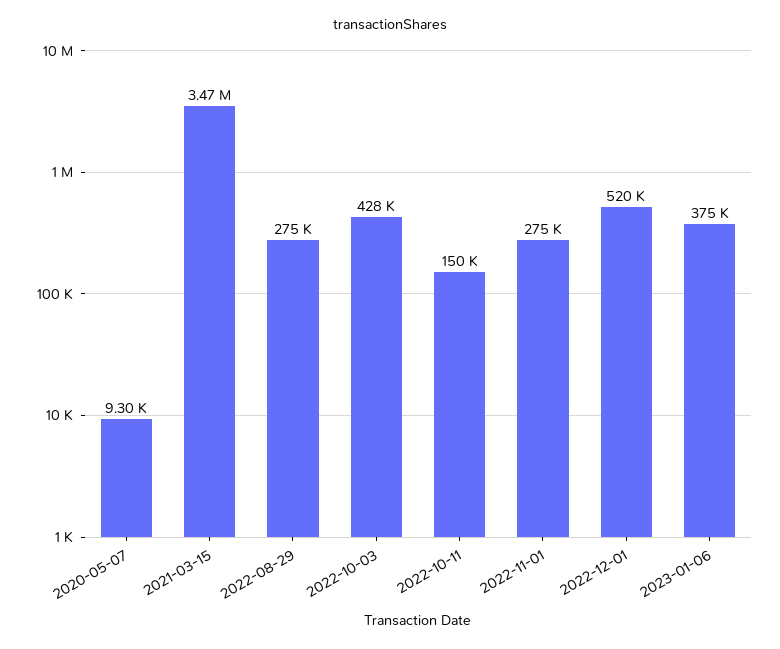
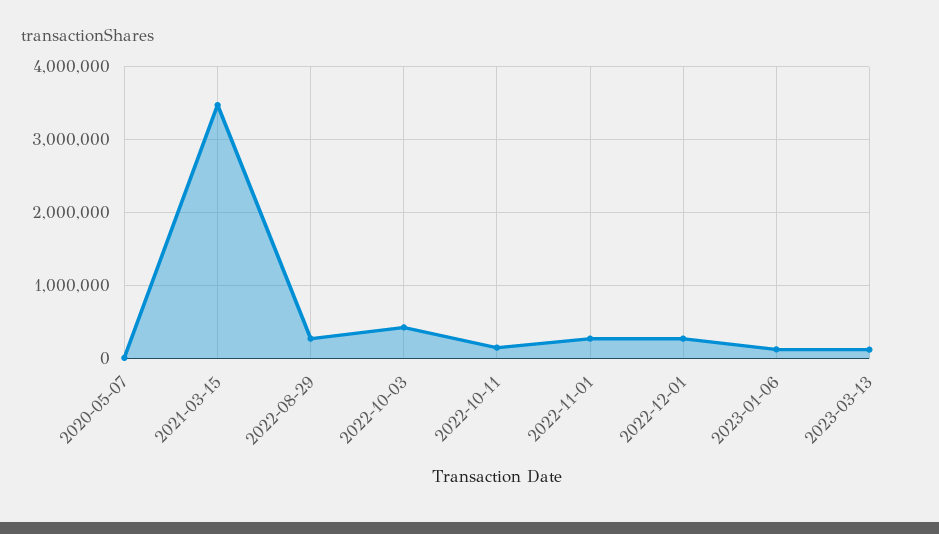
2022-12-01: 520000 -> 300000
2023-01-06: 375000 -> 100000
2023-03-13: none -> 100000

